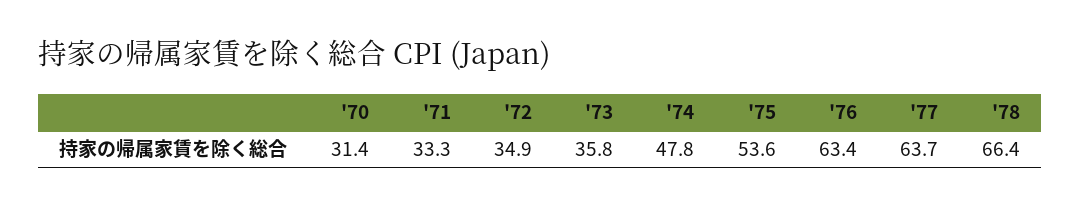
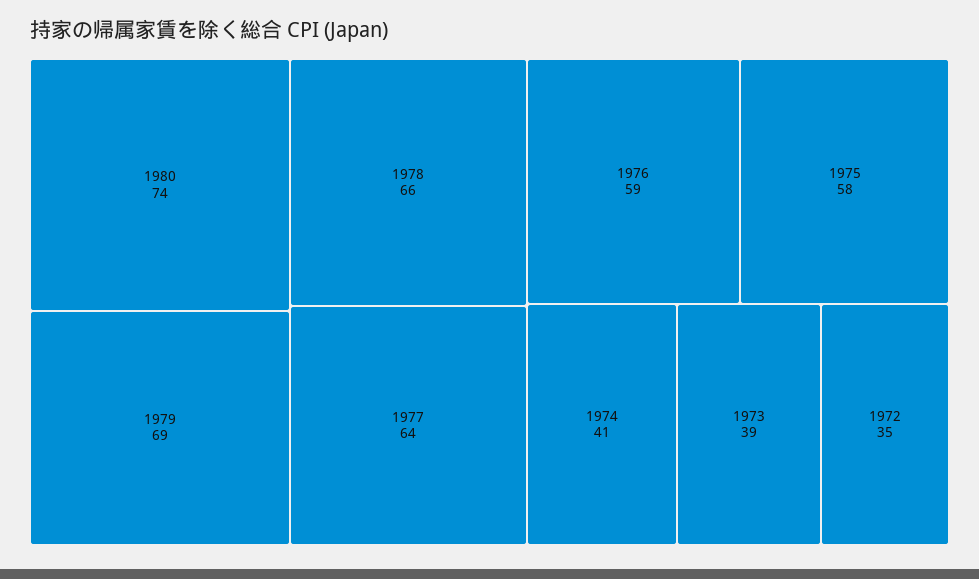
'70: 31.4 -> none
'71: 33.3 -> none
'73: 35.8 -> 39
'74: 47.8 -> 41
'75: 53.6 -> 58
'76: 63.4 -> 59
1980: none -> 74
1979: none -> 69

